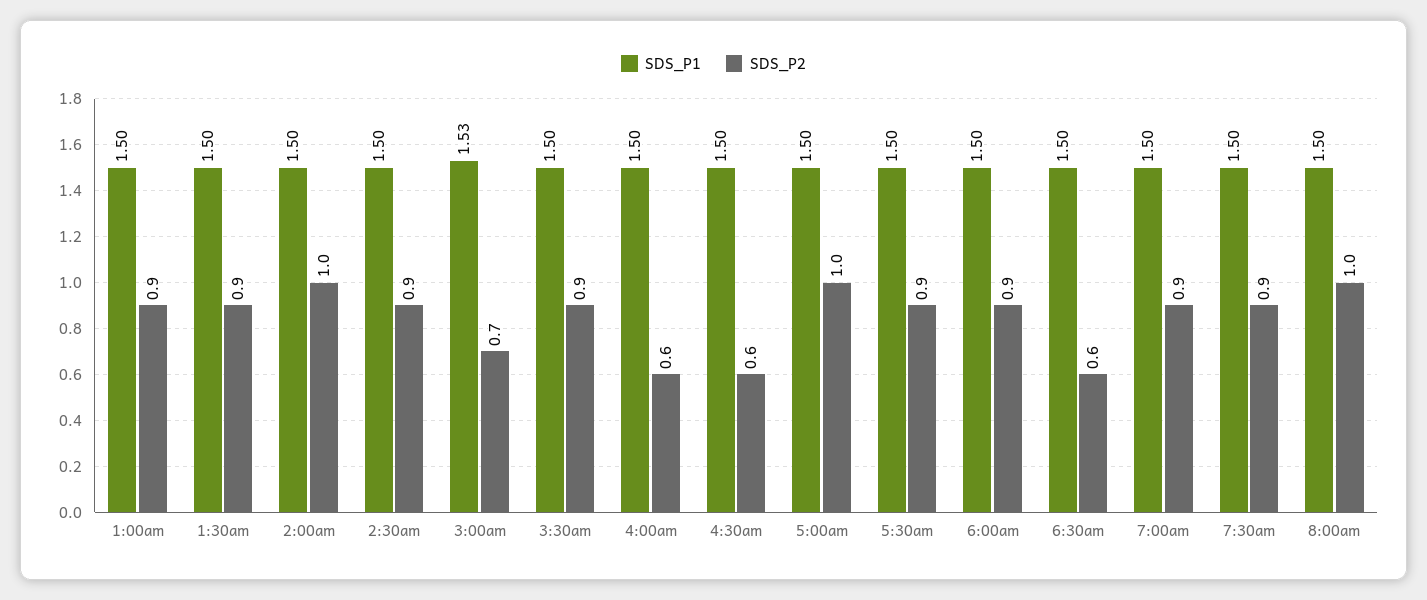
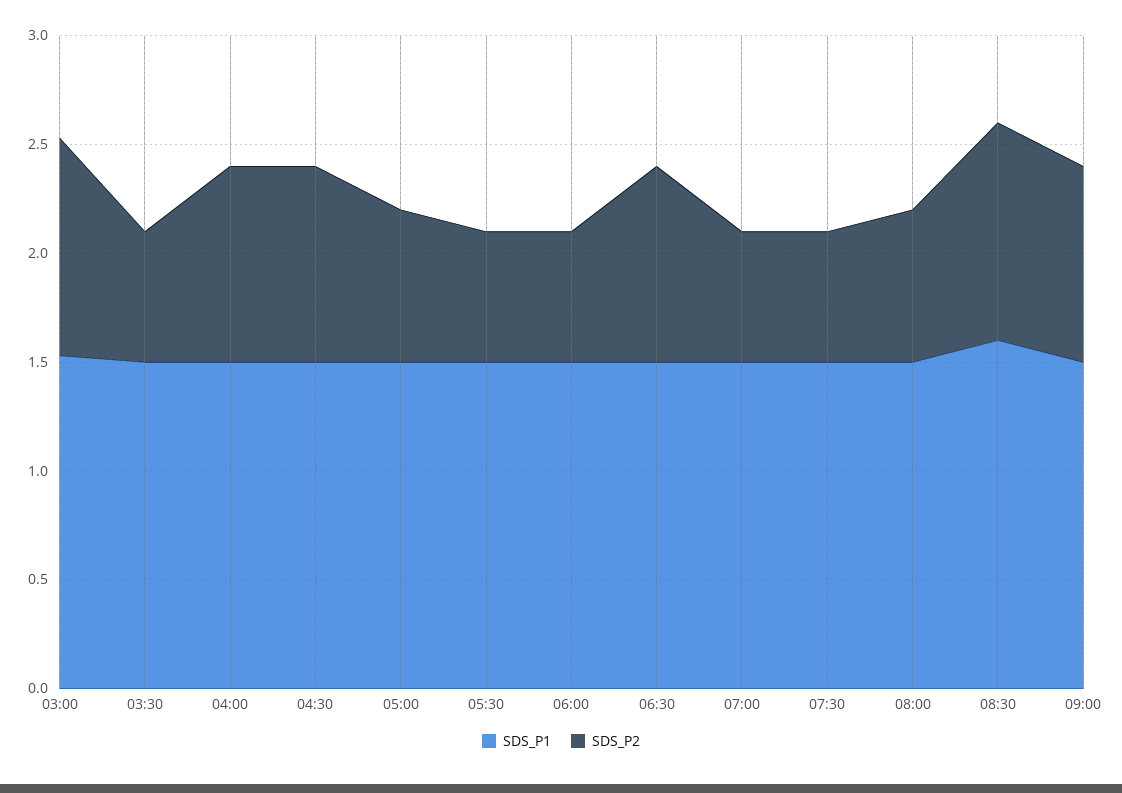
SDS_P1, 1:00am: 1.5 -> none
SDS_P2, 1:00am: 0.9 -> none
SDS_P1, 1:30am: 1.5 -> none
SDS_P2, 1:30am: 0.9 -> none
SDS_P1, 2:00am: 1.5 -> none
SDS_P2, 2:00am: 1 -> none
SDS_P1, 2:30am: 1.5 -> none
SDS_P2, 2:30am: 0.9 -> none
SDS_P2, 3:00am: 0.7 -> 1
SDS_P2, 3:30am: 0.9 -> 0.6
SDS_P2, 4:00am: 0.6 -> 0.9
SDS_P2, 4:30am: 0.6 -> 0.9
SDS_P2, 5:00am: 1 -> 0.7
SDS_P2, 5:30am: 0.9 -> 0.6
SDS_P2, 6:00am: 0.9 -> 0.6
SDS_P2, 6:30am: 0.6 -> 0.9
SDS_P2, 7:00am: 0.9 -> 0.6
SDS_P2, 7:30am: 0.9 -> 0.6
SDS_P2, 8:00am: 1 -> 0.7
SDS_P1, 08:30: none -> 1.6
SDS_P2, 08:30: none -> 1
SDS_P1, 09:00: none -> 1.5
SDS_P2, 09:00: none -> 0.9

